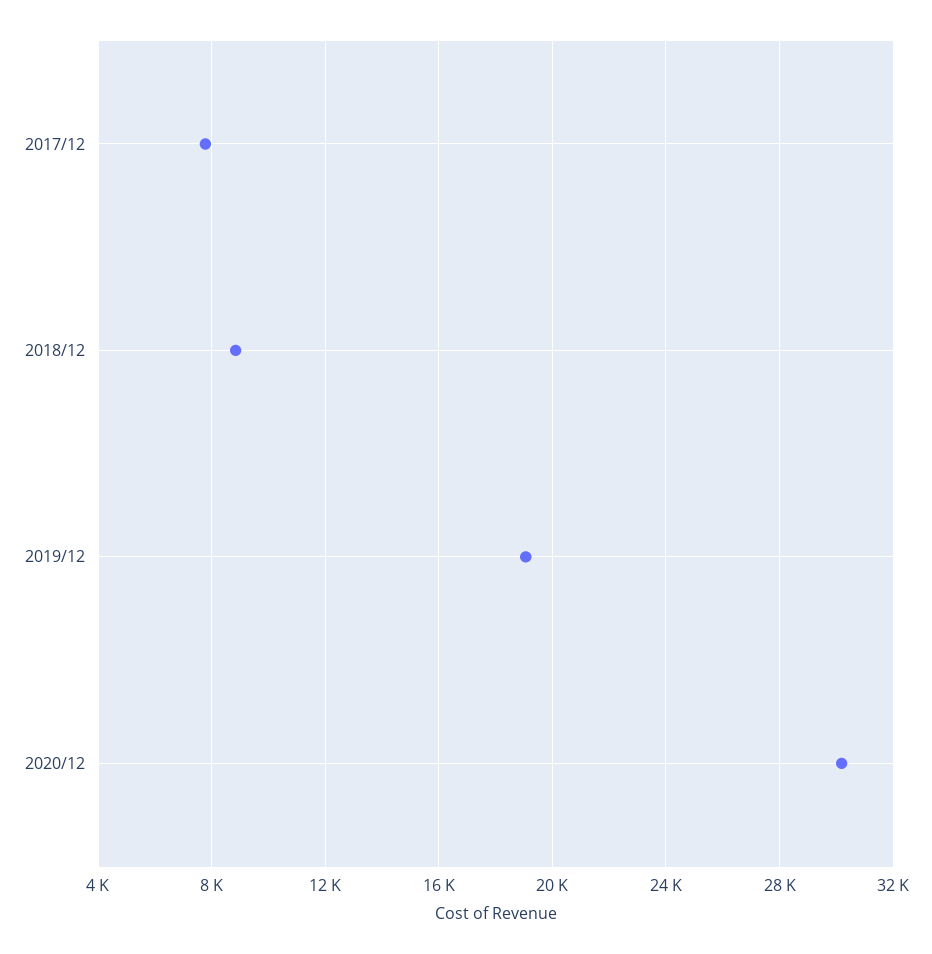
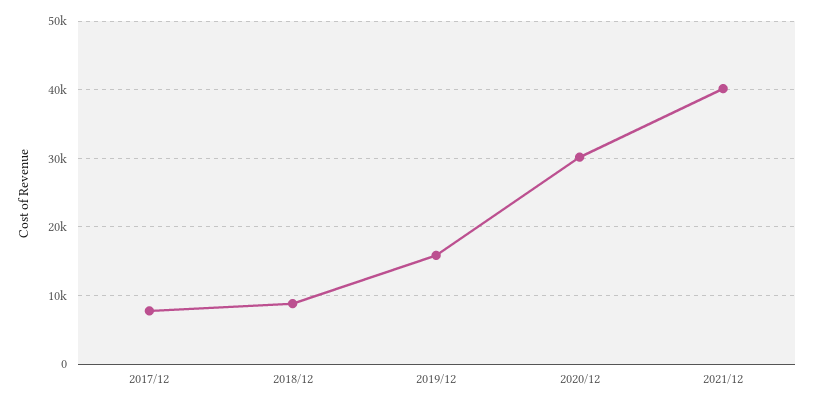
2019/12: 19000 -> 16000
2021/12: none -> 40000

